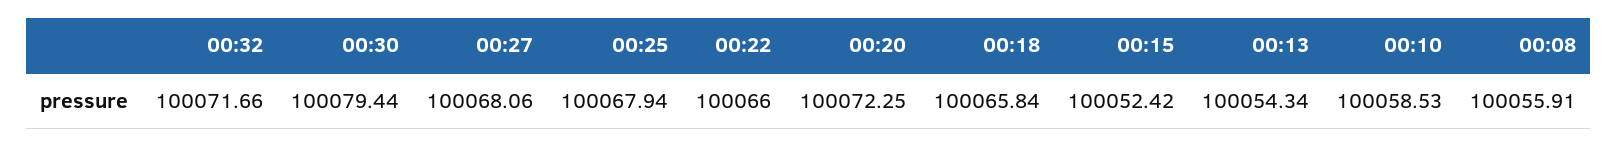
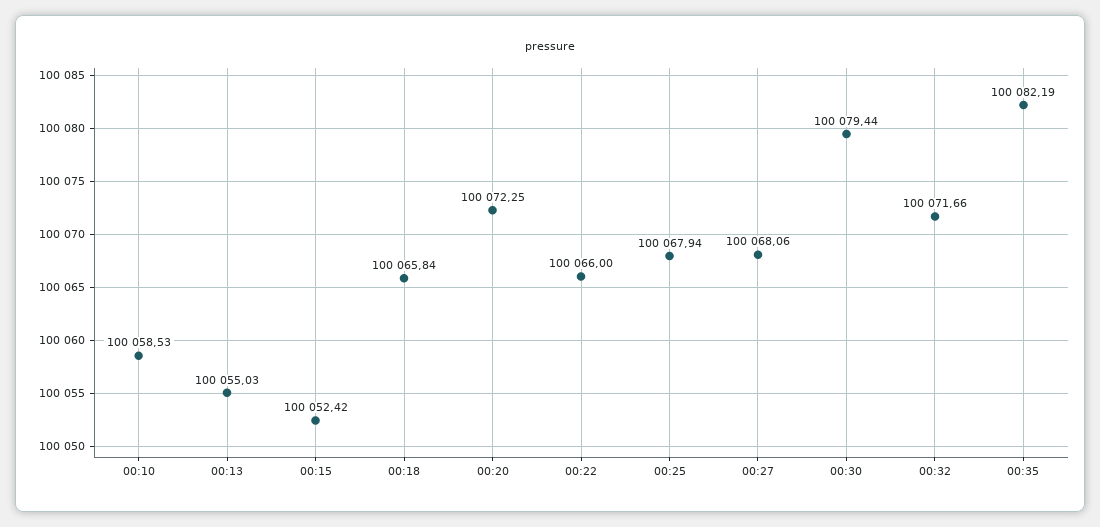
00:13: 100054.34 -> 100055.03
00:08: 100055.91 -> none
00:35: none -> 100082.19

